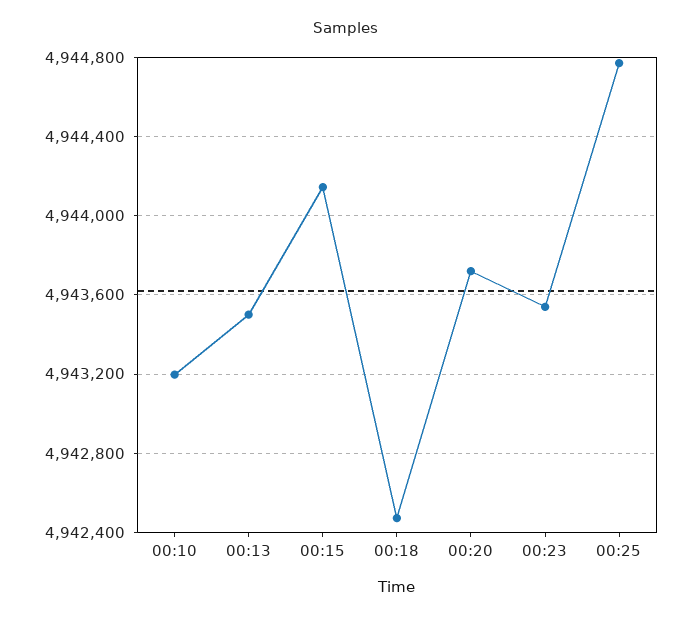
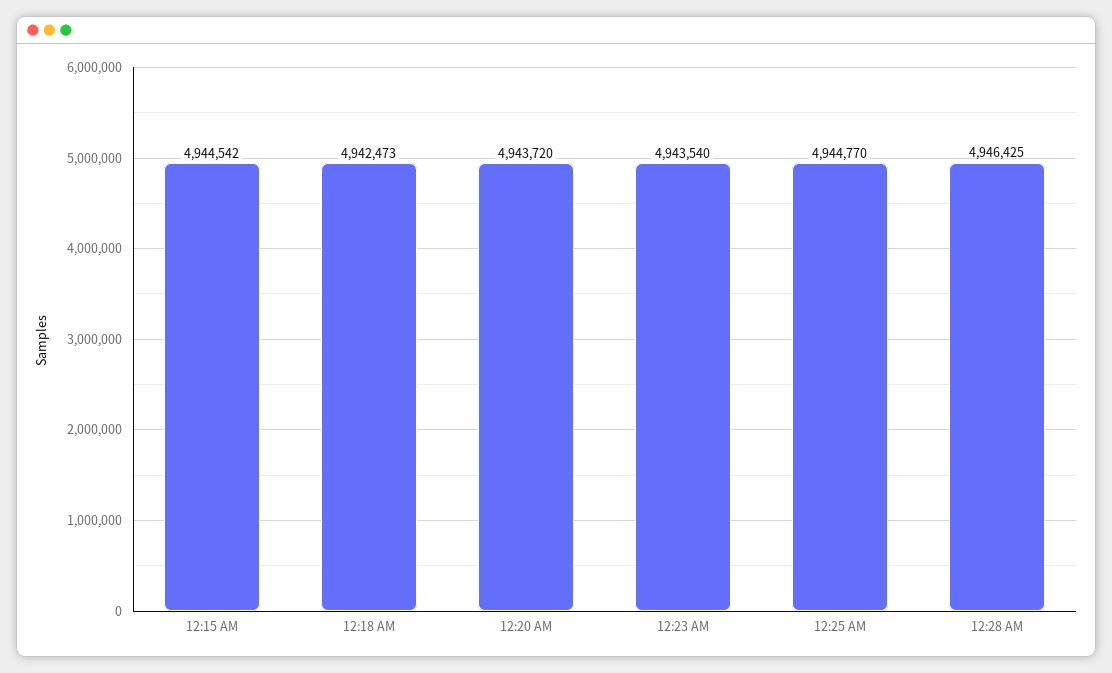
00:10: 4943200 -> none
00:13: 4943500 -> none
00:15: 4944150 -> 4944542
12:28 AM: none -> 4946425

